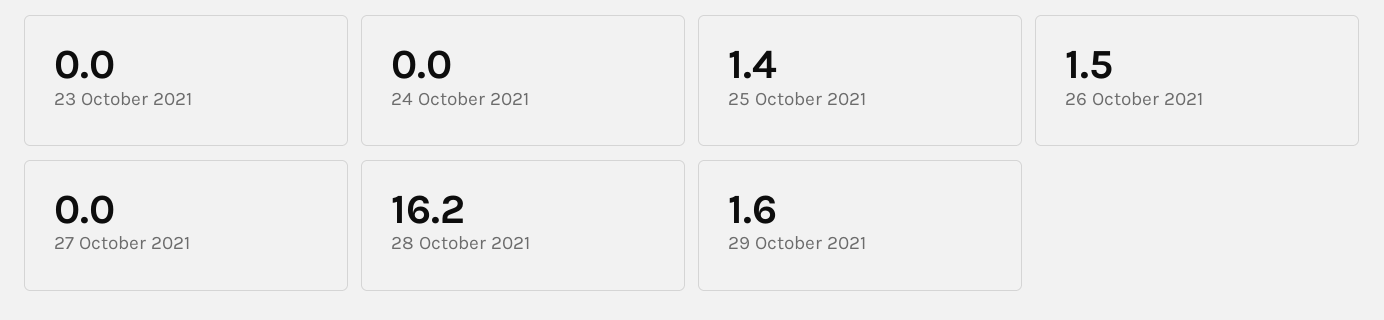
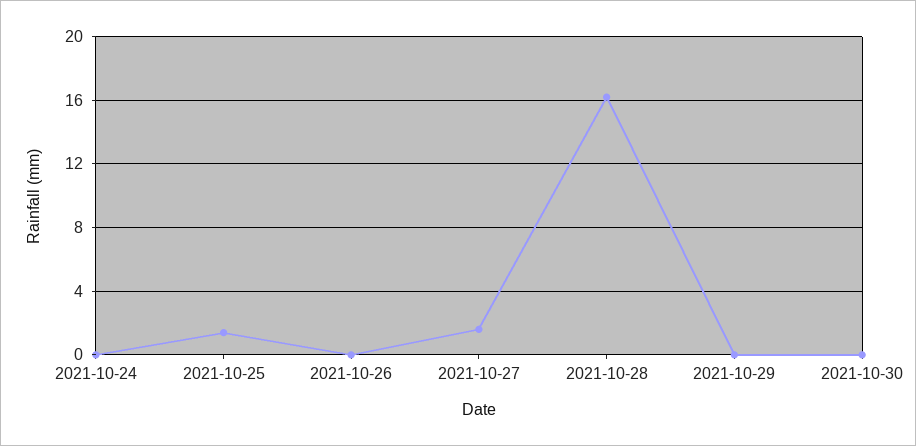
23 October 2021: 0 -> none
26 October 2021: 1.5 -> 0
27 October 2021: 0 -> 1.5
29 October 2021: 1.6 -> 0
2021-10-30: none -> 0

